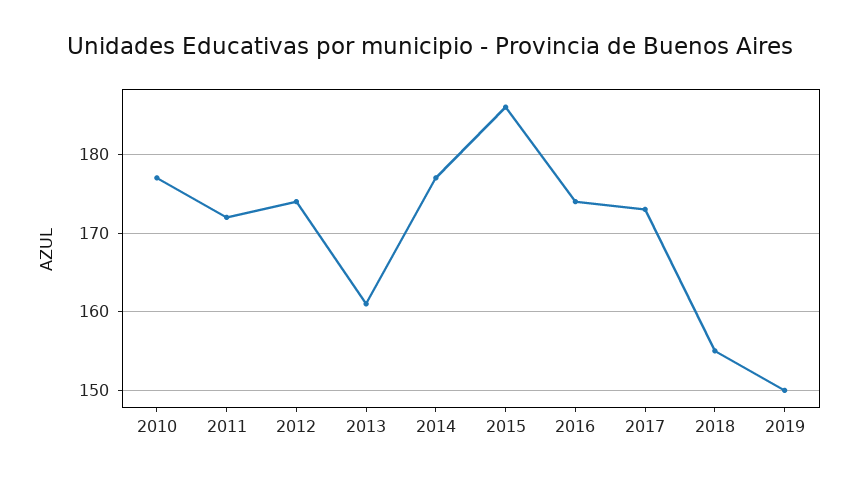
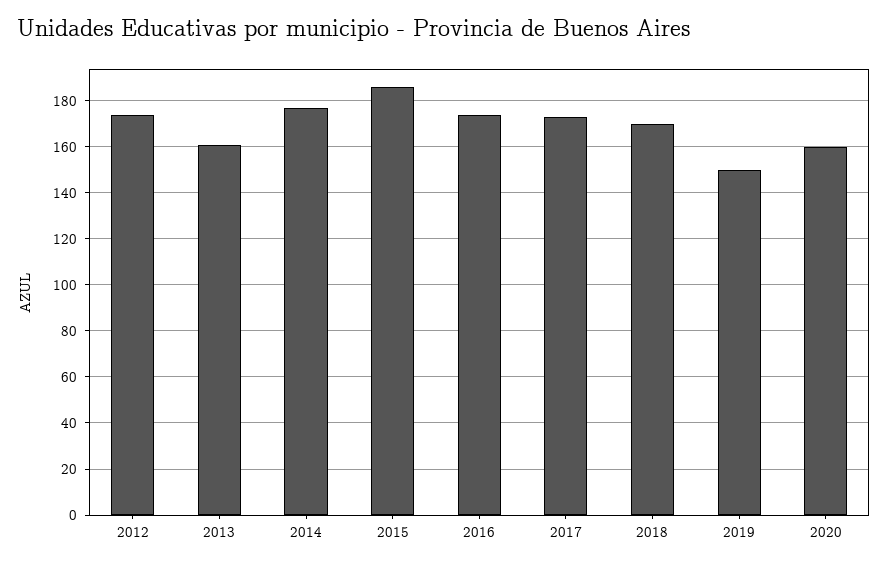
2010: 177 -> none
2011: 172 -> none
2018: 155 -> 170
2020: none -> 160

